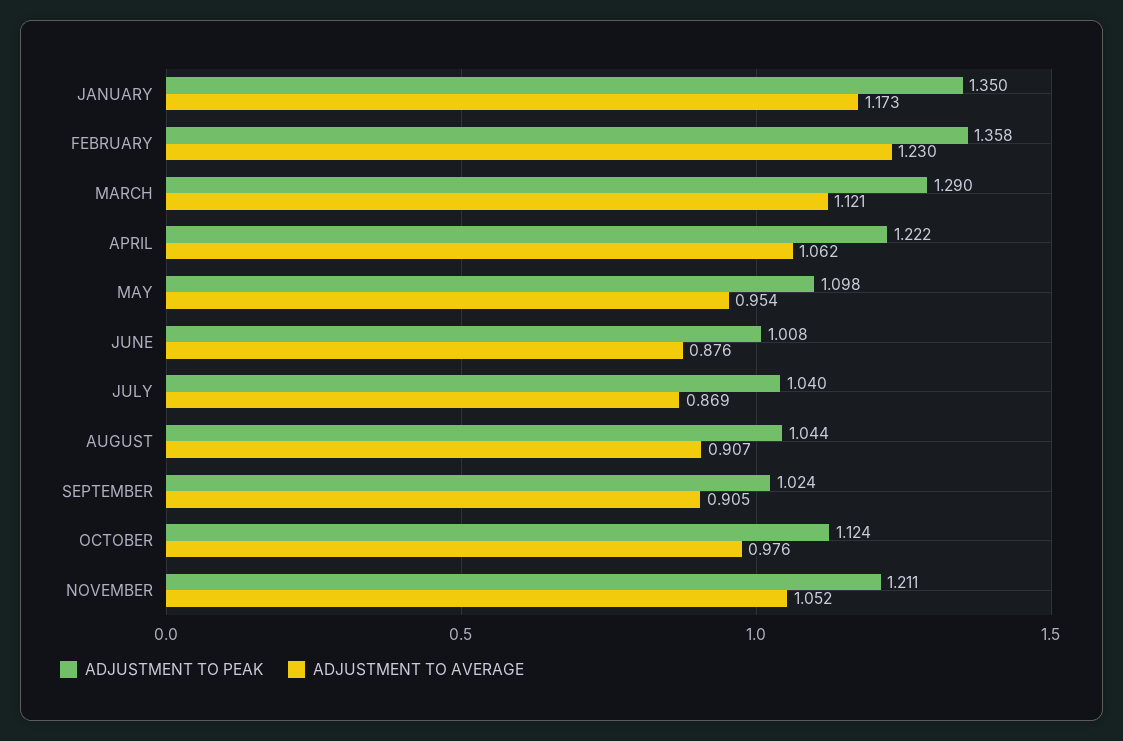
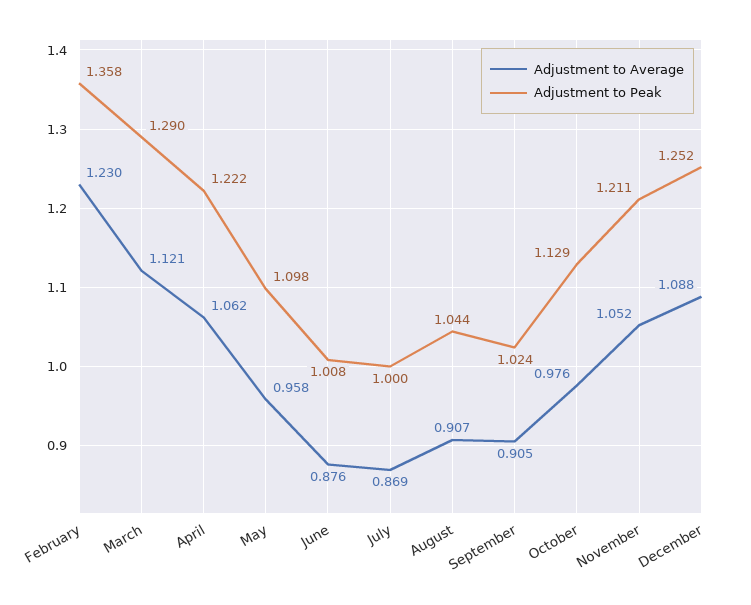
ADJUSTMENT TO PEAK, JANUARY: 1.35 -> none
ADJUSTMENT TO AVERAGE, JANUARY: 1.173 -> none
ADJUSTMENT TO AVERAGE, MAY: 0.954 -> 0.958
ADJUSTMENT TO PEAK, JULY: 1.04 -> 1
ADJUSTMENT TO PEAK, OCTOBER: 1.124 -> 1.129
ADJUSTMENT TO AVERAGE, December: none -> 1.088
ADJUSTMENT TO PEAK, December: none -> 1.252

